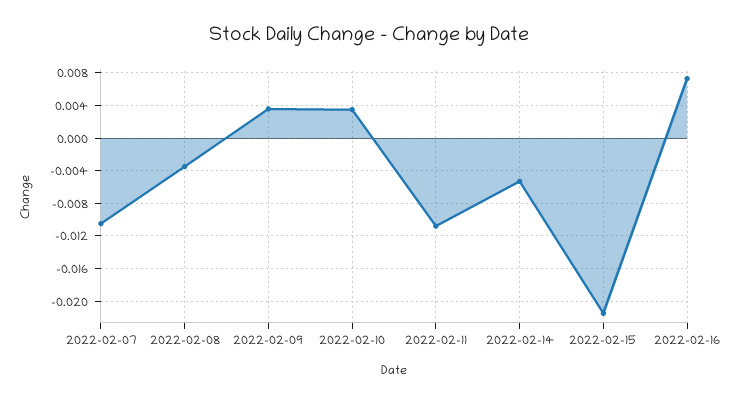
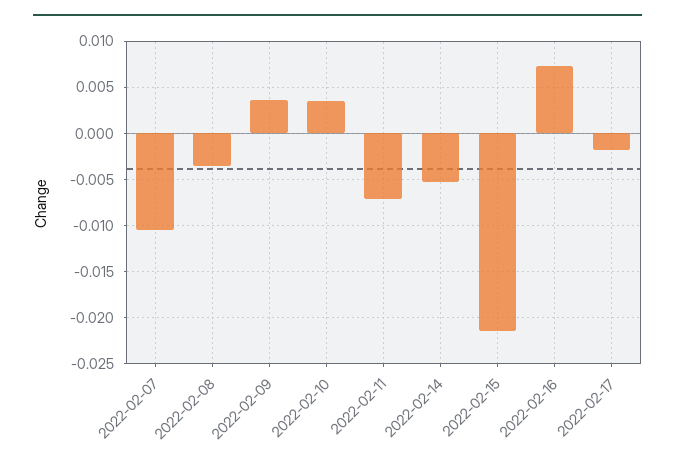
2022-02-11: -0.011 -> -0.007
2022-02-17: none -> -0.002

